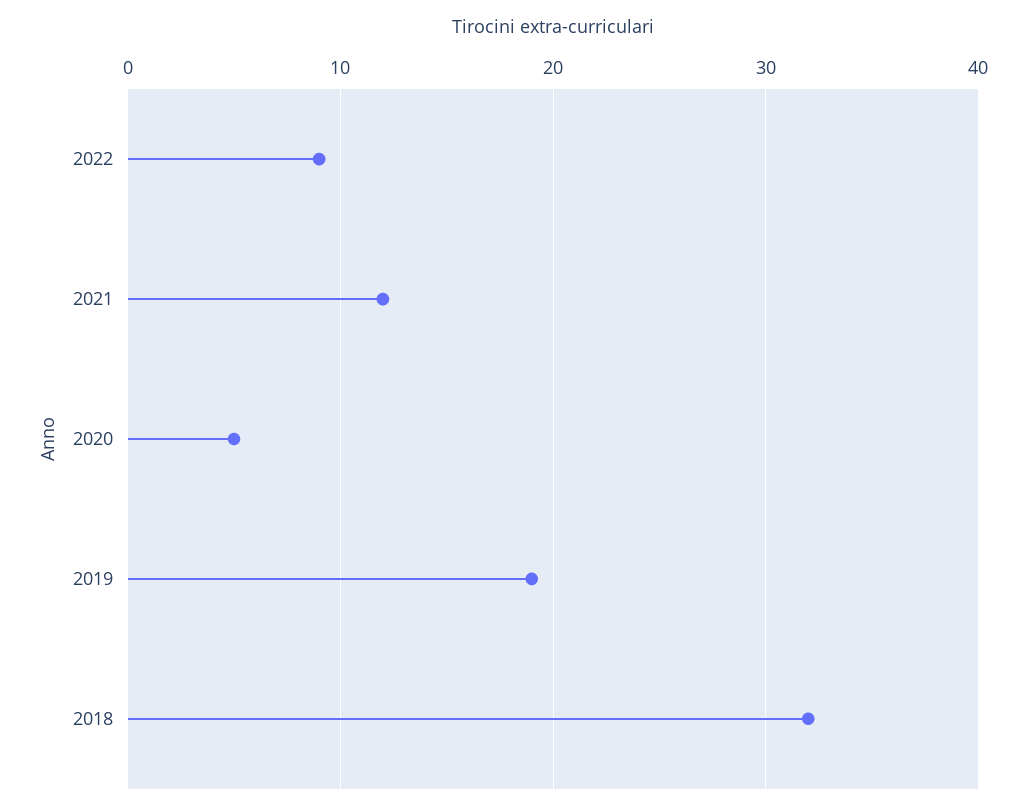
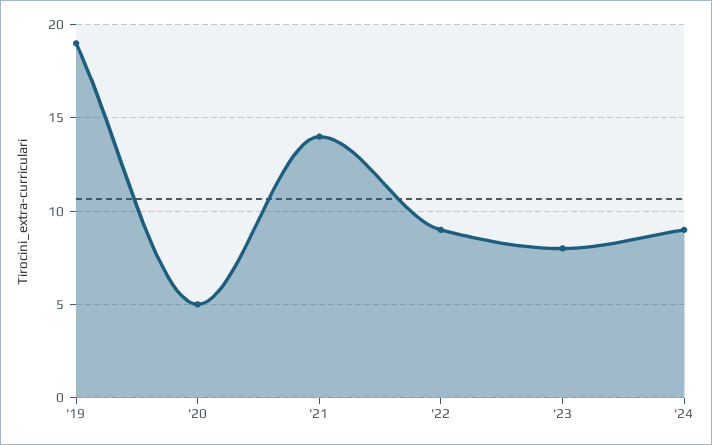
2021: 12 -> 14
2018: 32 -> none
'23: none -> 8
'24: none -> 9

